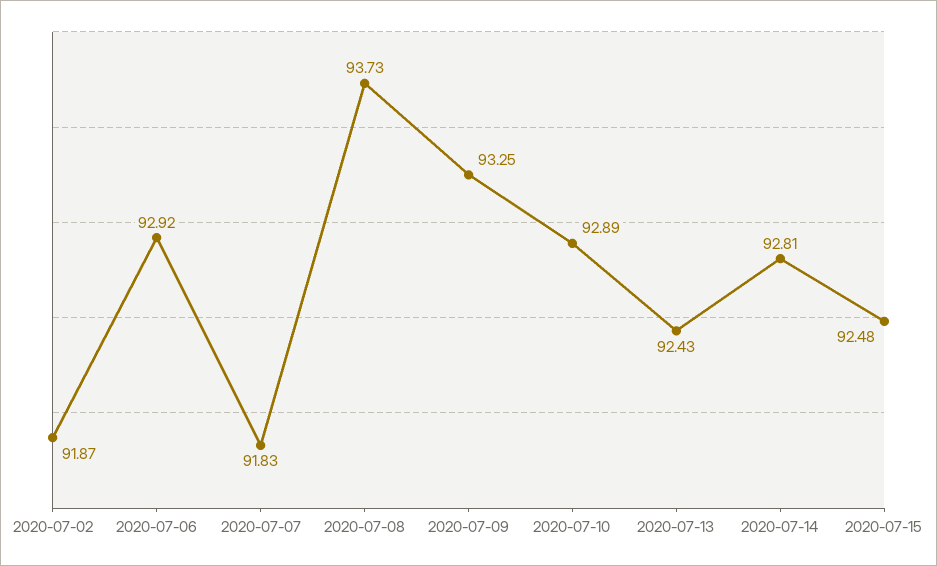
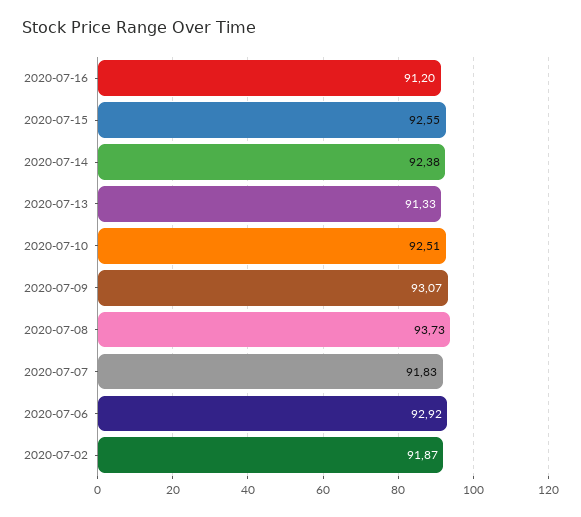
2020-07-09: 93.25 -> 93.07
2020-07-10: 92.89 -> 92.51
2020-07-13: 92.43 -> 91.33
2020-07-14: 92.81 -> 92.38
2020-07-15: 92.48 -> 92.55
2020-07-16: none -> 91.2

